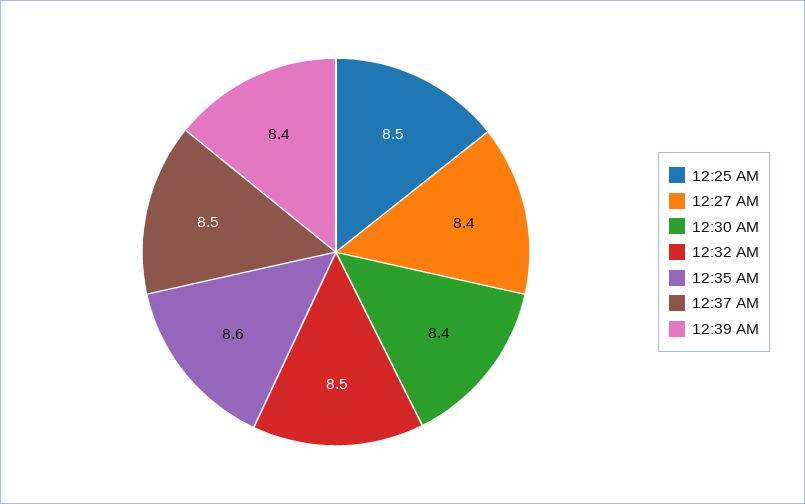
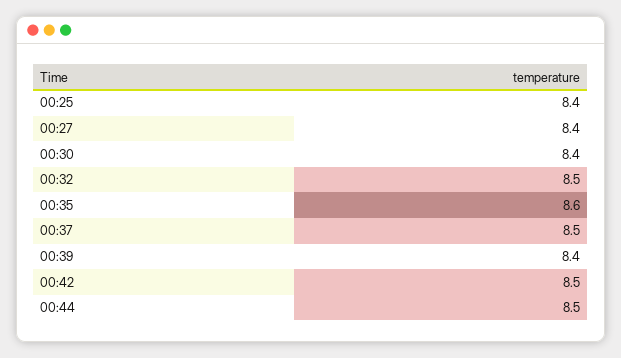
12:25 AM: 8.5 -> 8.4
00:42: none -> 8.5
00:44: none -> 8.5

